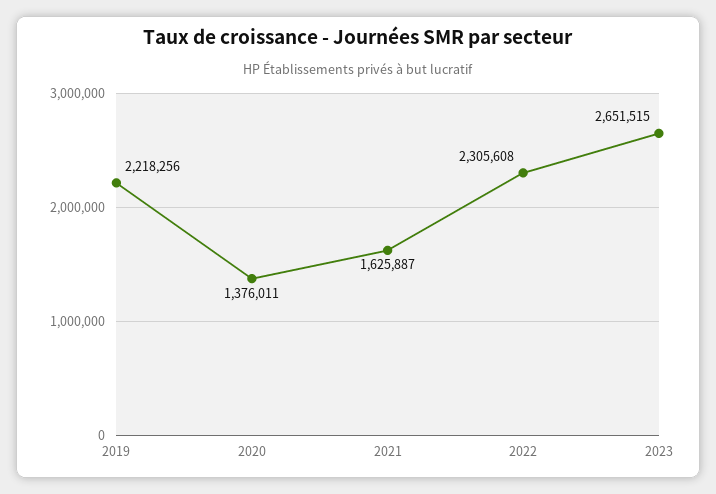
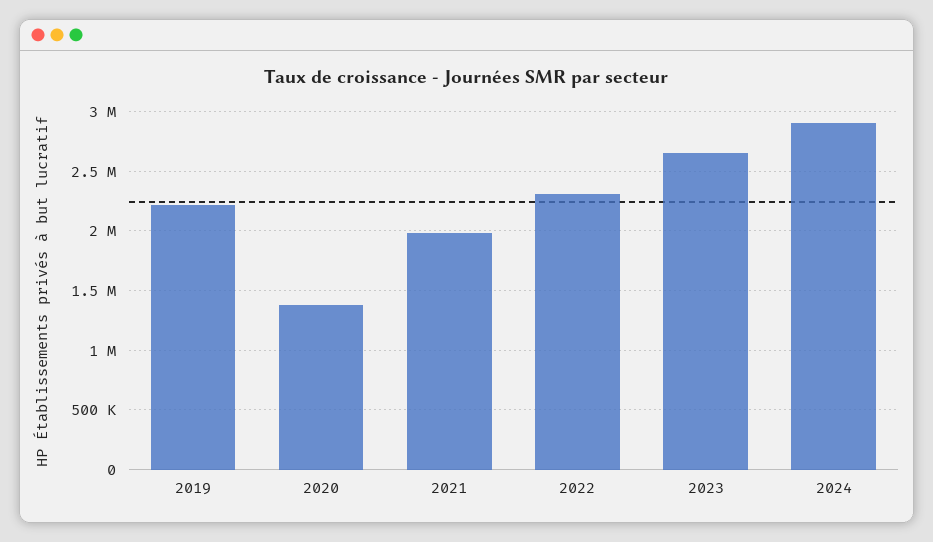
2021: 1625887 -> 2000000
2024: none -> 2900000

